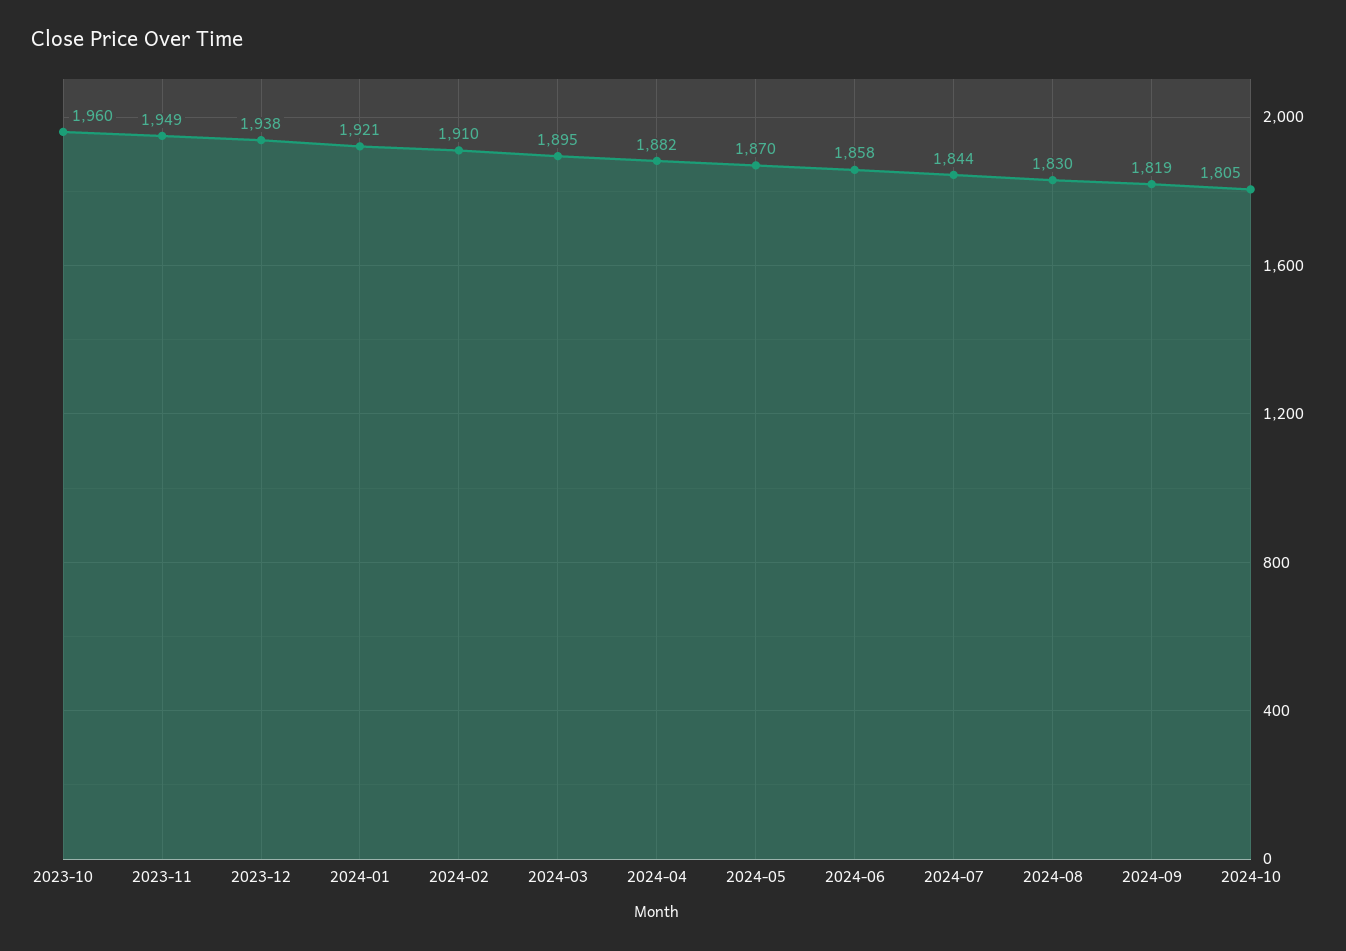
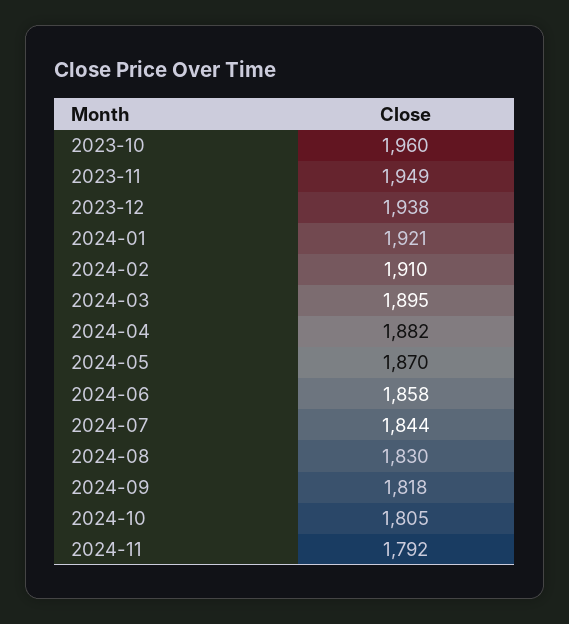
2024-09: 1819 -> 1818
2024-11: none -> 1792

